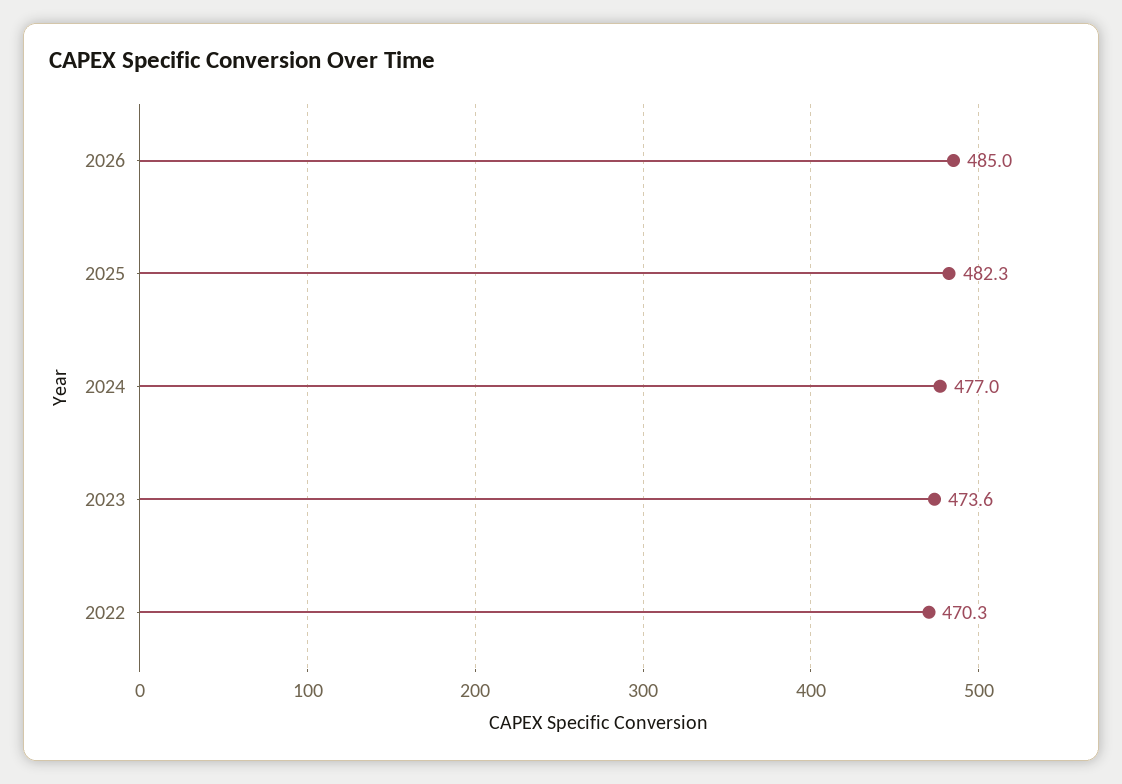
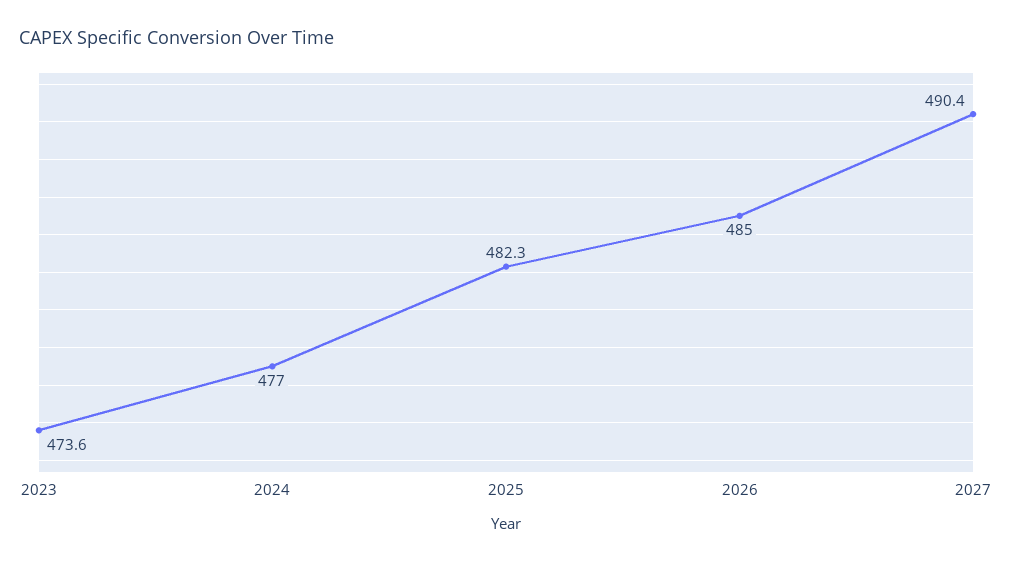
2022: 470.3 -> none
2027: none -> 490.4

